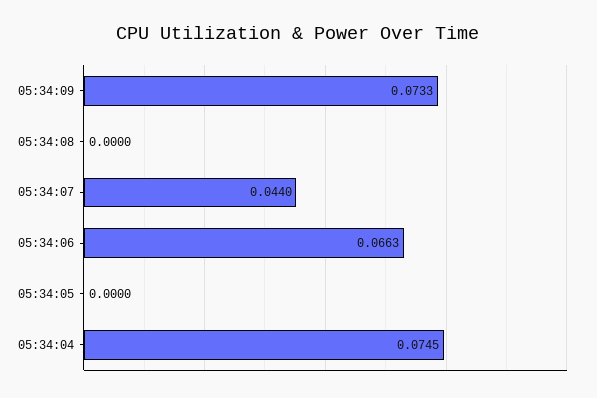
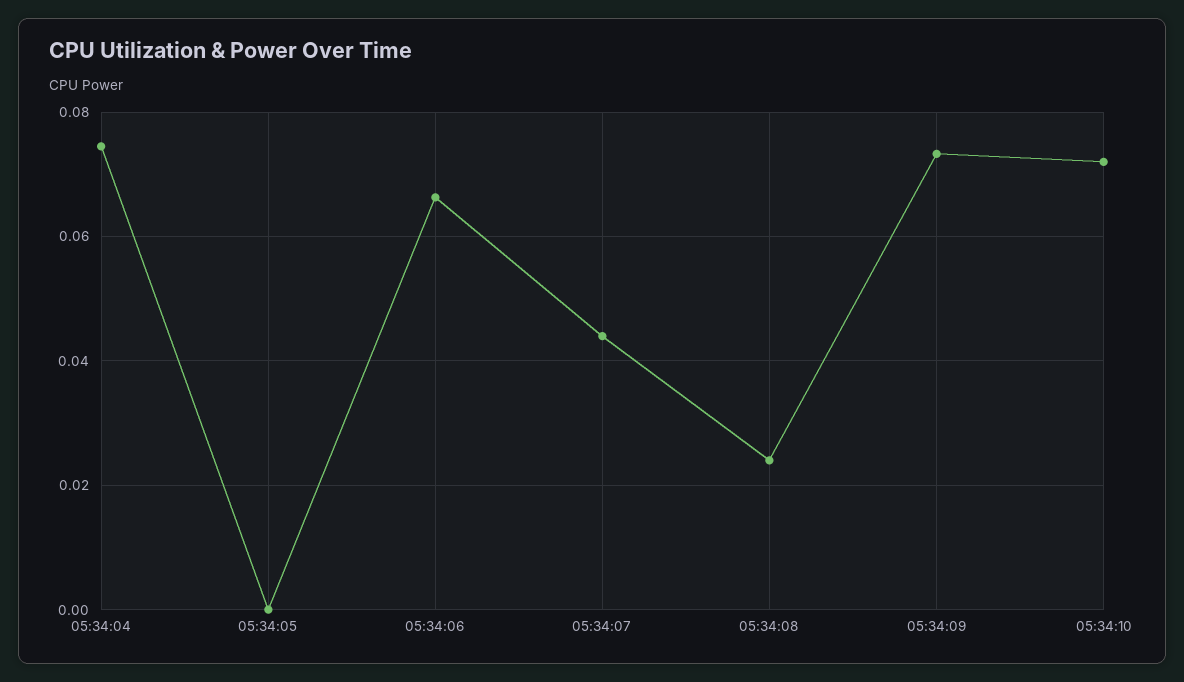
05:34:08: 0 -> 0.024
05:34:10: none -> 0.072

